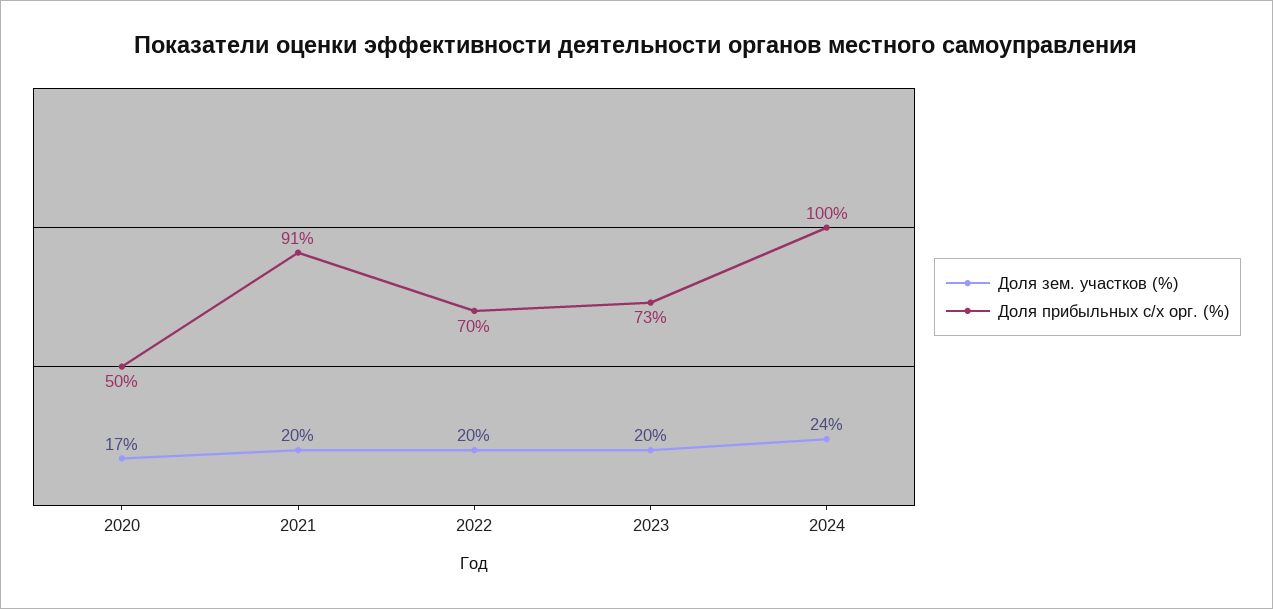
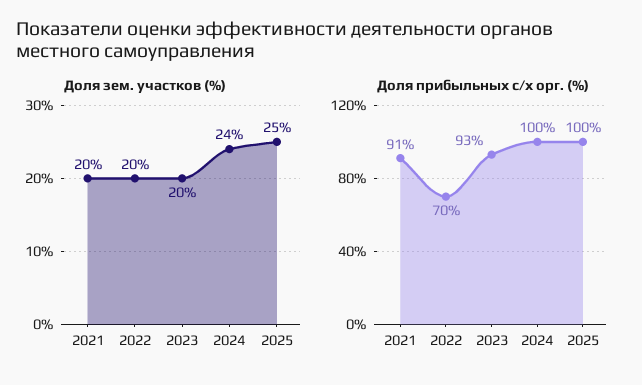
Доля зем. участков (%), 2020: 17 -> none
Доля прибыльных с/х орг. (%), 2020: 50 -> none
Доля прибыльных с/х орг. (%), 2023: 73 -> 93
Доля зем. участков (%), 2025: none -> 25
Доля прибыльных с/х орг. (%), 2025: none -> 100

